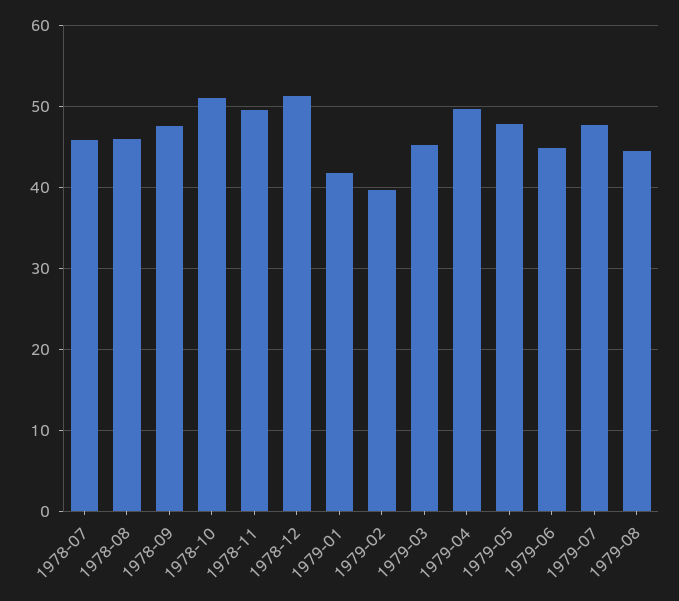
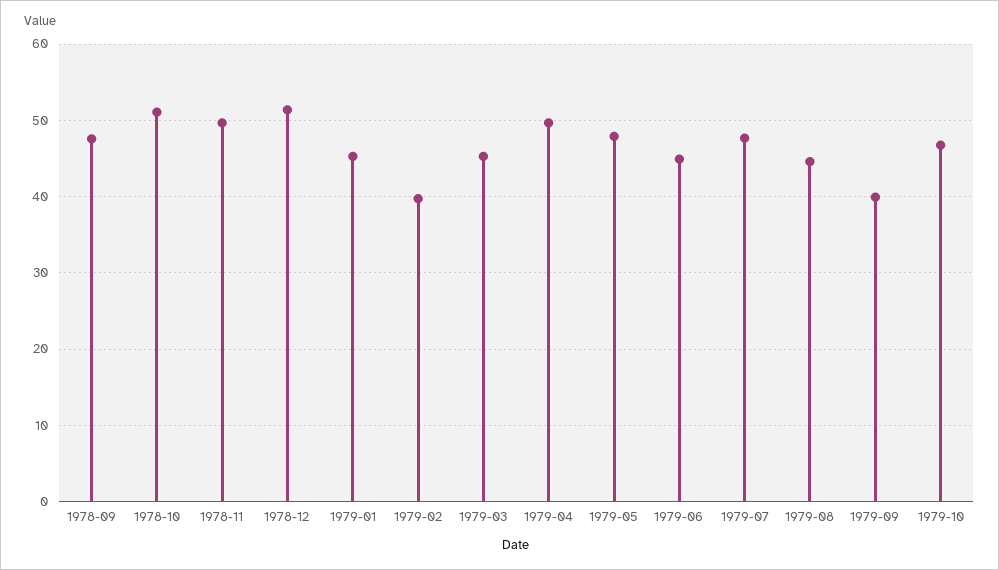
1978-07: 46 -> none
1978-08: 46 -> none
1979-01: 42 -> 45
1979-09: none -> 40
1979-10: none -> 47

